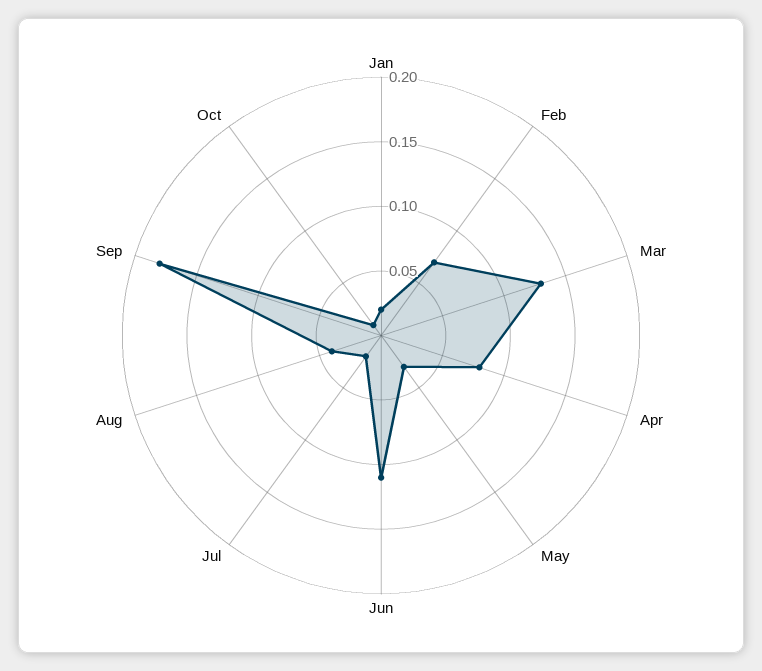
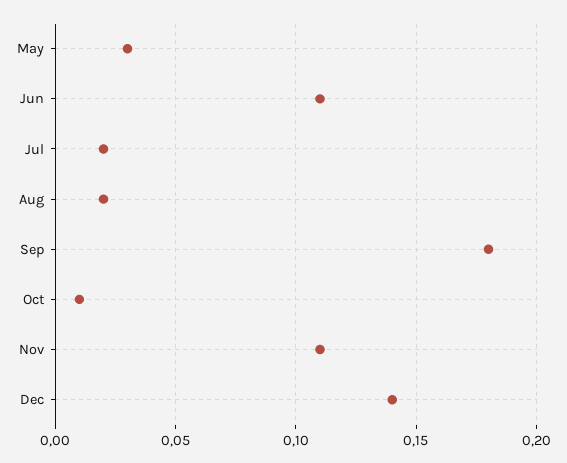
Jan: 0.02 -> none
Feb: 0.07 -> none
Mar: 0.13 -> none
Apr: 0.08 -> none
Aug: 0.04 -> 0.02
Nov: none -> 0.11
Dec: none -> 0.14

